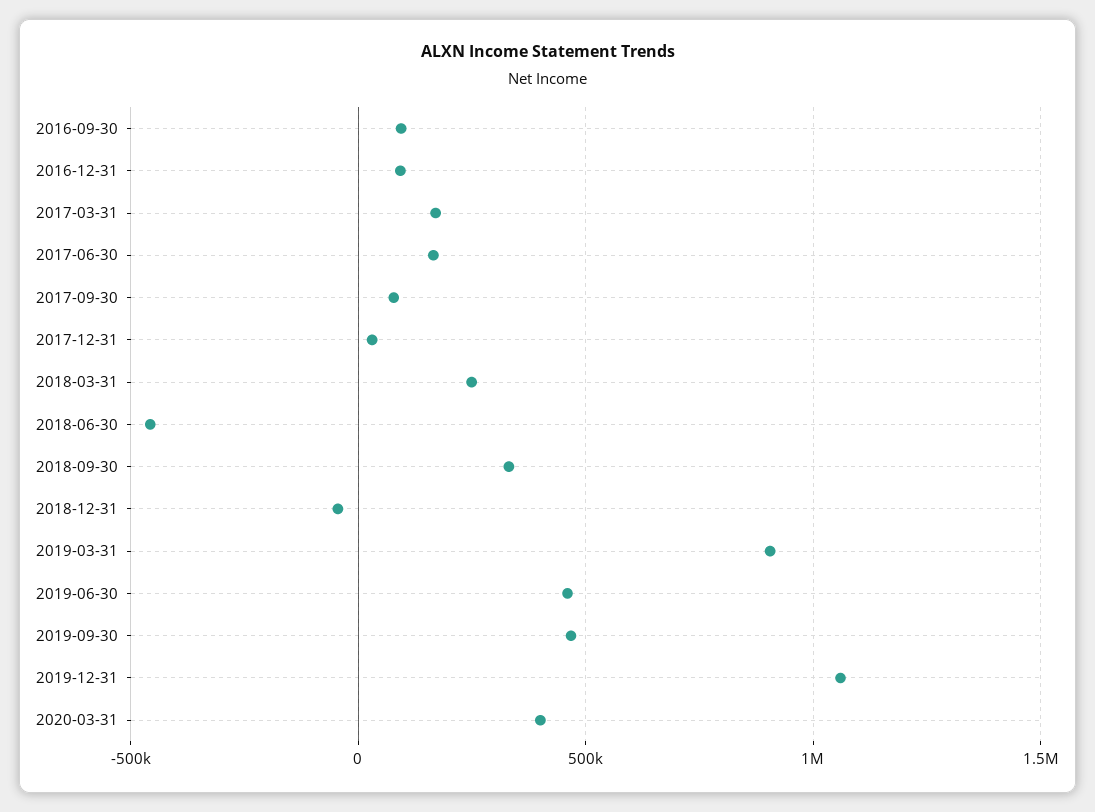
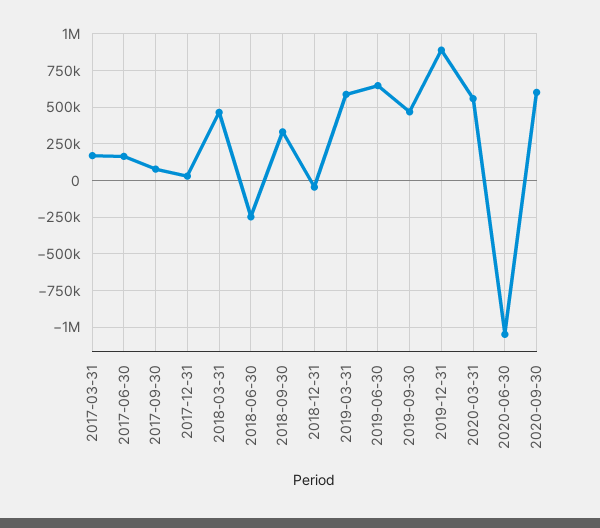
2016-09-30: 100000 -> none
2016-12-31: 100000 -> none
2018-03-31: 250000 -> 450000
2018-06-30: -450000 -> -250000
2019-03-31: 900000 -> 600000
2019-06-30: 450000 -> 650000
2019-12-31: 1050000 -> 900000
2020-03-31: 400000 -> 550000
2020-06-30: none -> -1050000
2020-09-30: none -> 600000

